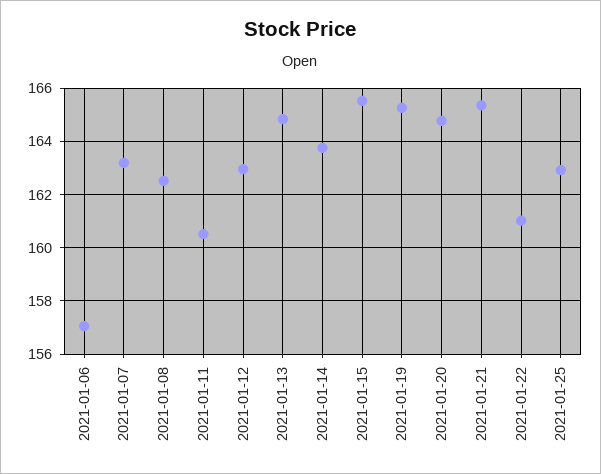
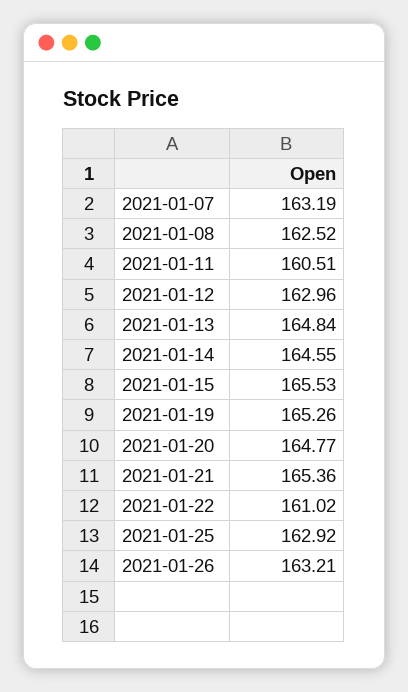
2021-01-06: 157 -> none
2021-01-14: 163.75 -> 164.55
2021-01-26: none -> 163.21

